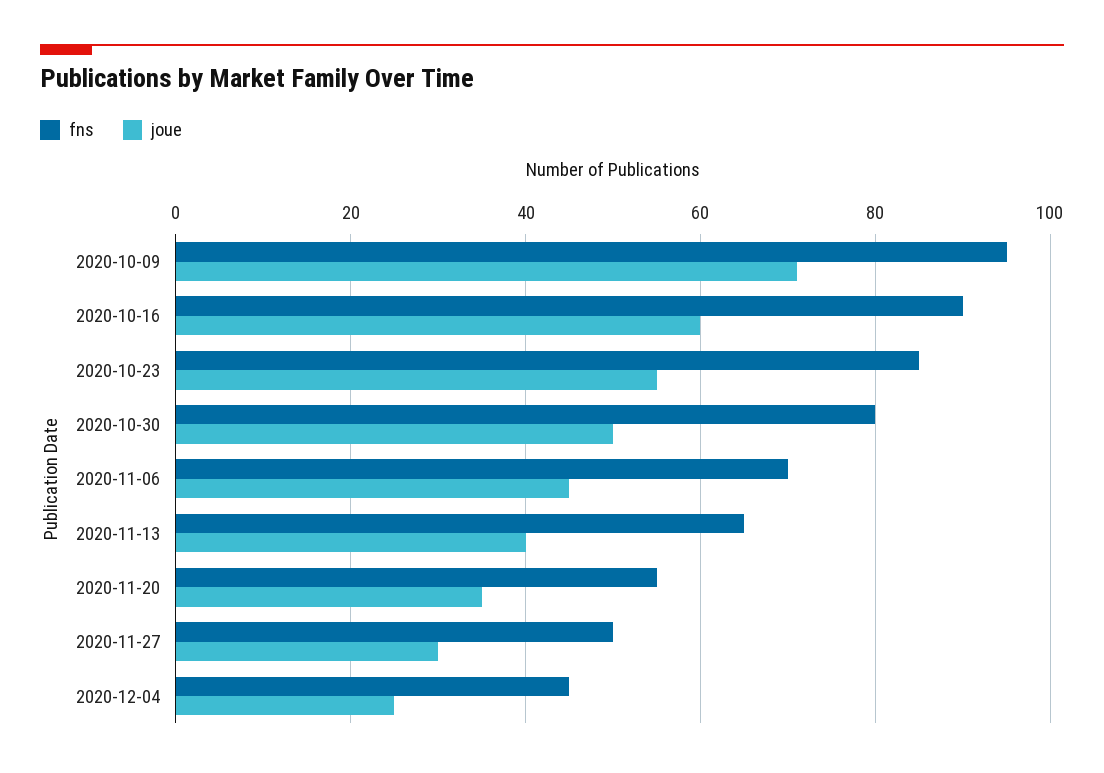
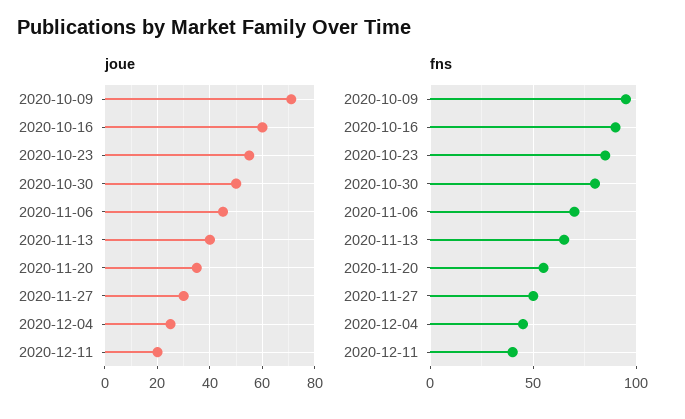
joue, 2020-12-11: none -> 20
fns, 2020-12-11: none -> 40

